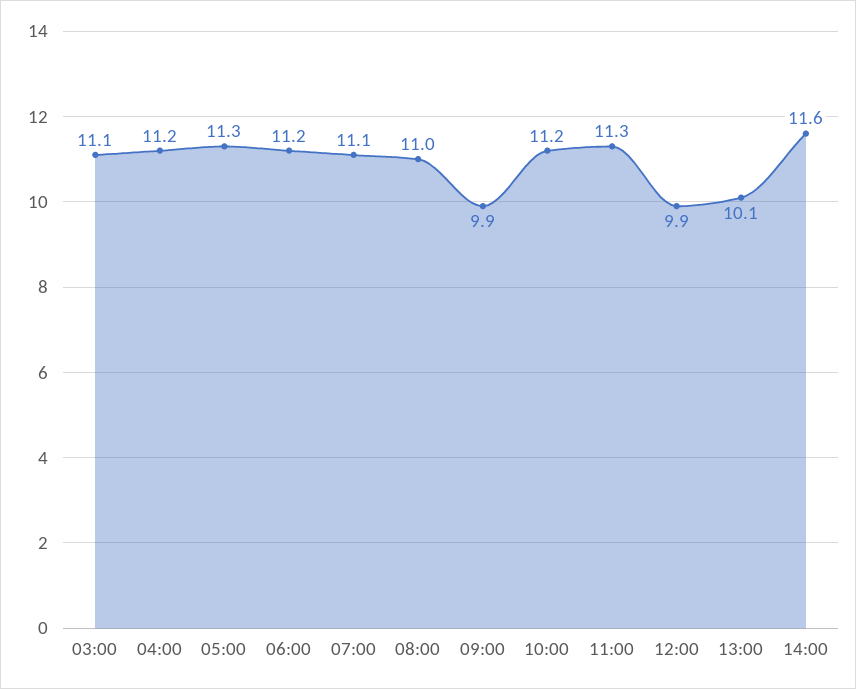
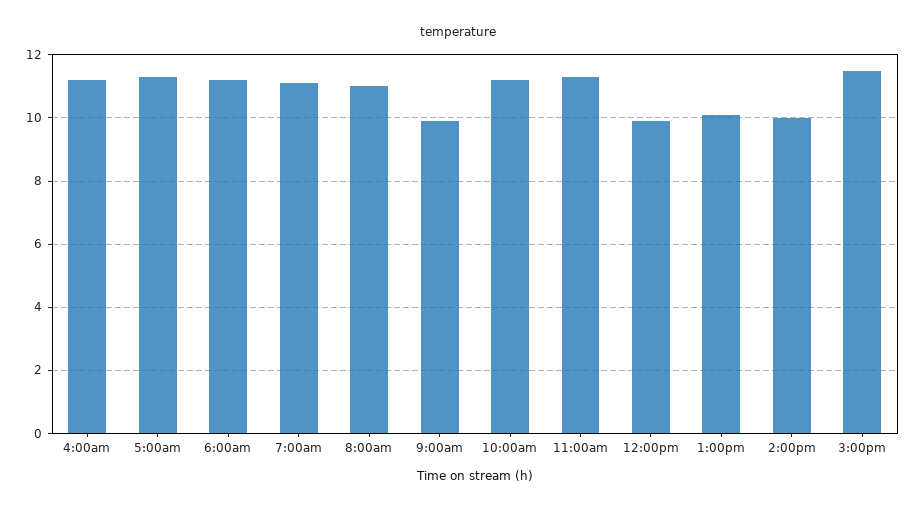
03:00: 11.1 -> none
14:00: 11.6 -> 10
3:00pm: none -> 11.5

